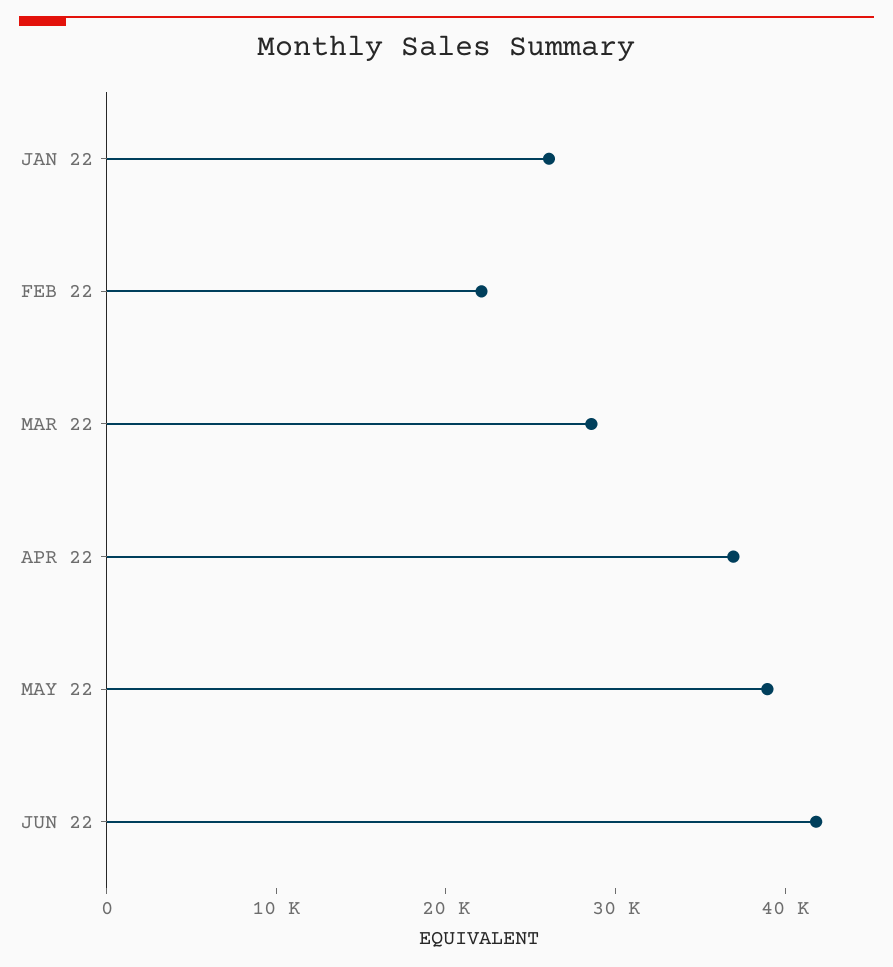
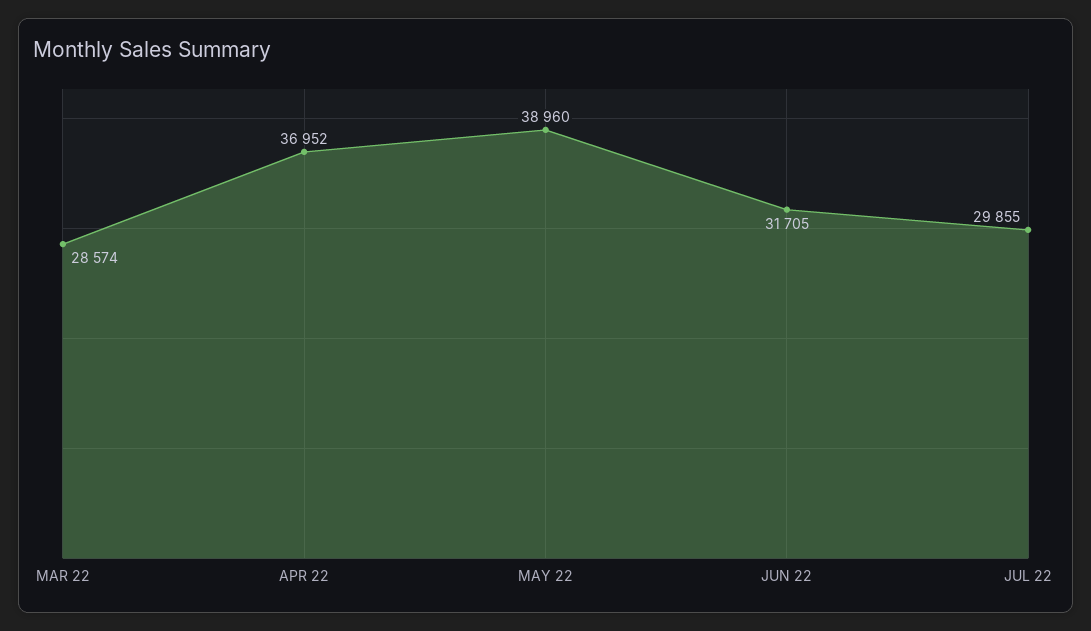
JAN 22: 26000 -> none
FEB 22: 22000 -> none
JUN 22: 42000 -> 31705
JUL 22: none -> 29855

